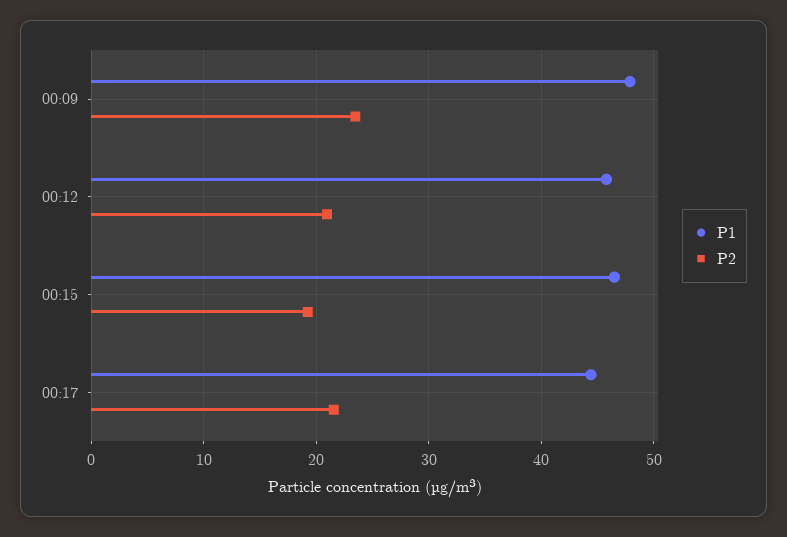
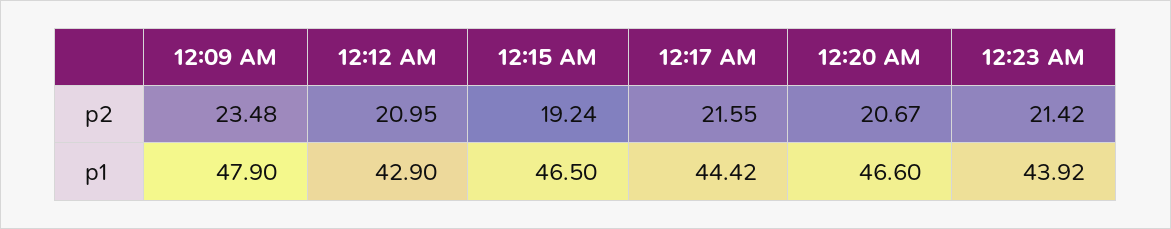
P1, 00:12: 46 -> 42.9
P2, 12:20 AM: none -> 20.67
P2, 12:23 AM: none -> 21.42
P1, 12:20 AM: none -> 46.6
P1, 12:23 AM: none -> 43.92

